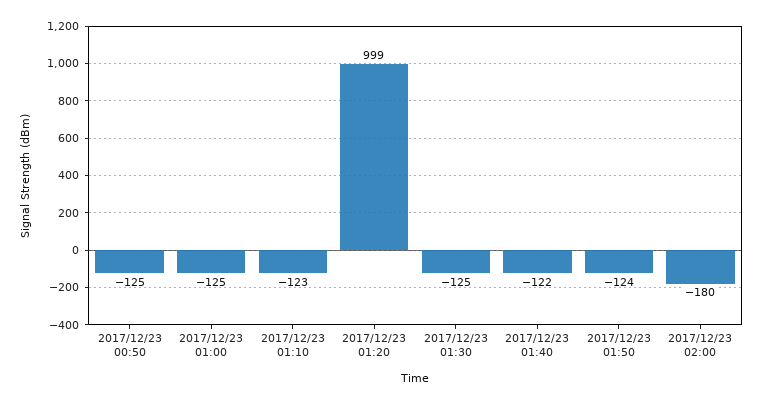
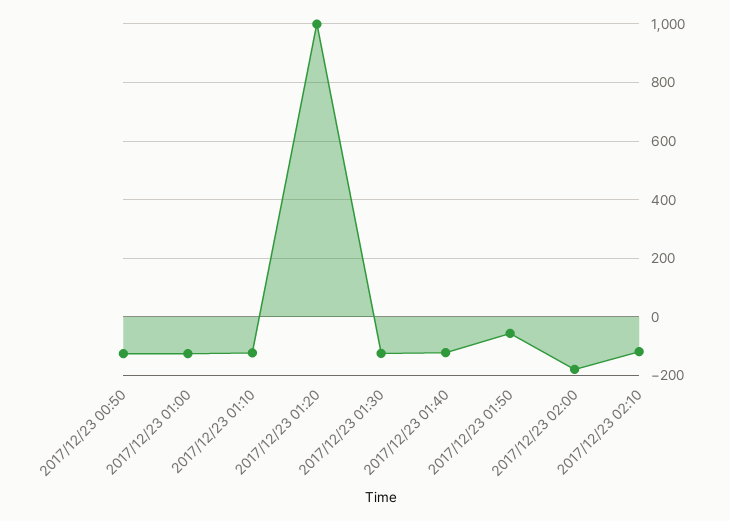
2017/12/23 01:50: -124 -> -50
2017/12/23 02:10: none -> -125

